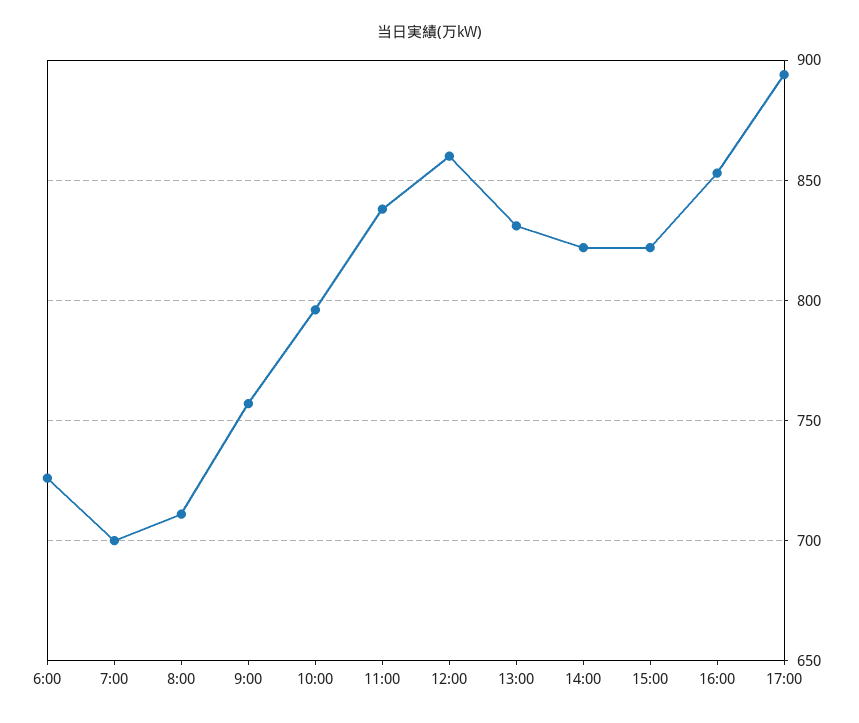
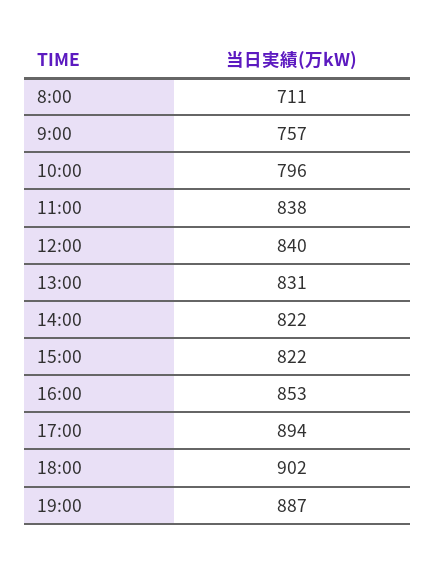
6:00: 725 -> none
7:00: 700 -> none
12:00: 860 -> 840
18:00: none -> 902
19:00: none -> 887

